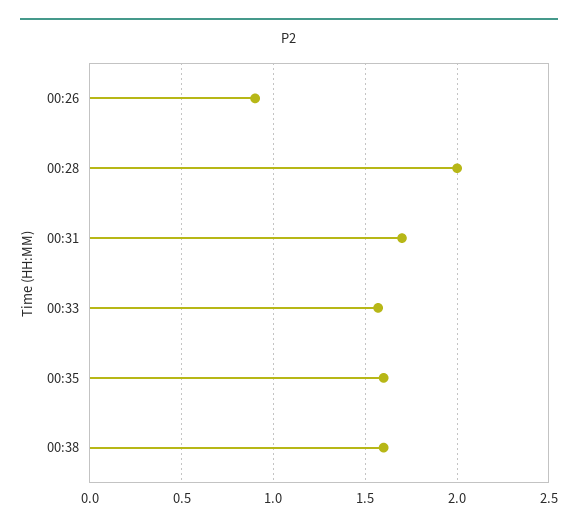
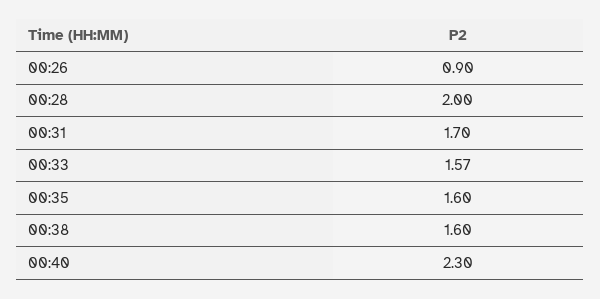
00:40: none -> 2.3

